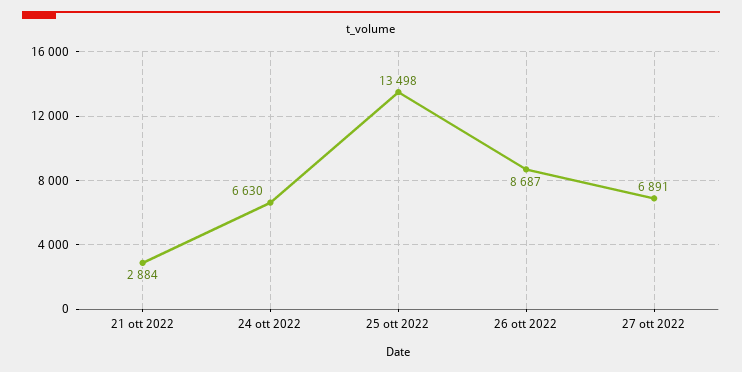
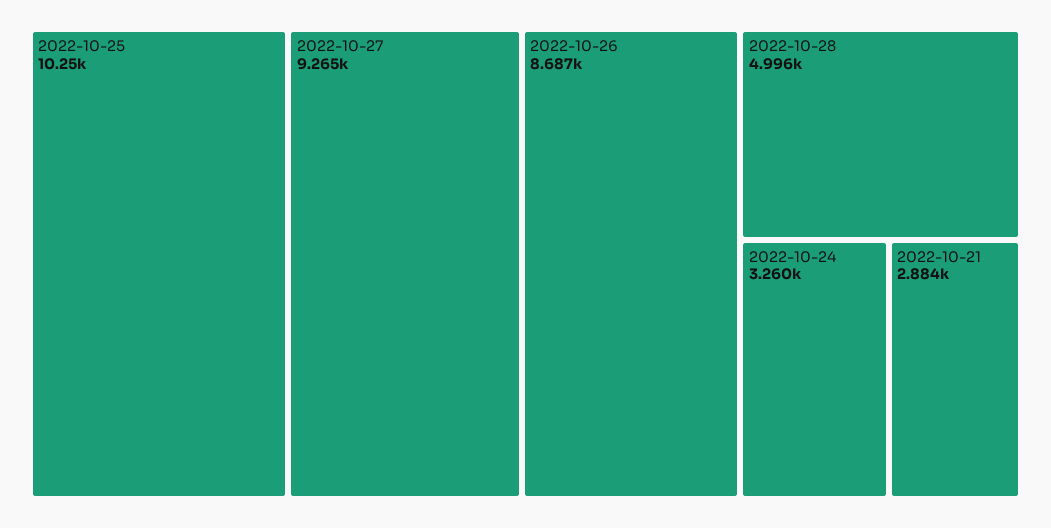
24 ott 2022: 6630 -> 3260
25 ott 2022: 13498 -> 10250
27 ott 2022: 6891 -> 9265
2022-10-28: none -> 4996

